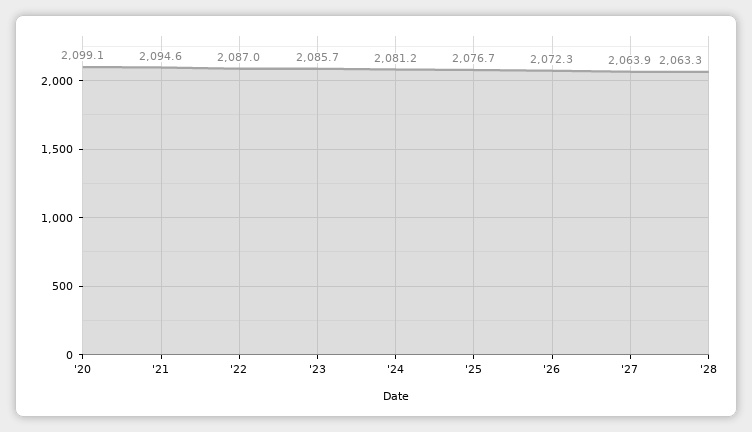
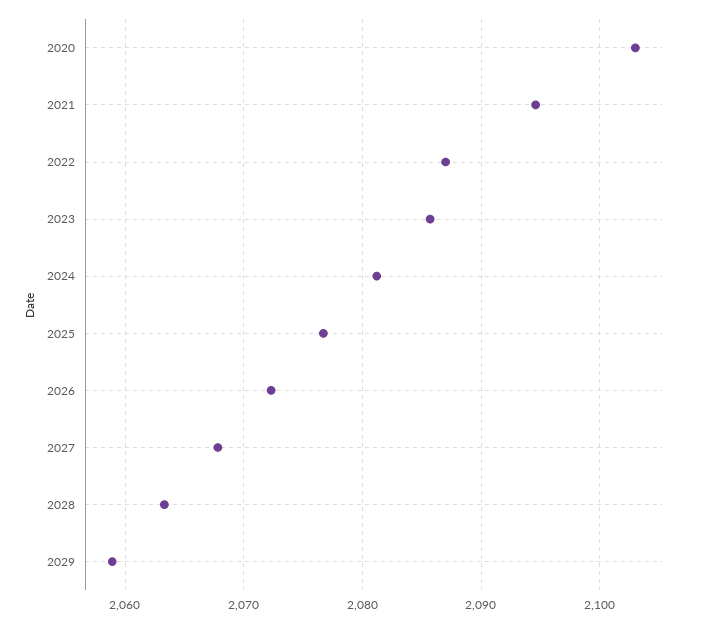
'20: 2099.1 -> 2103
'27: 2063.9 -> 2068
2029: none -> 2059

